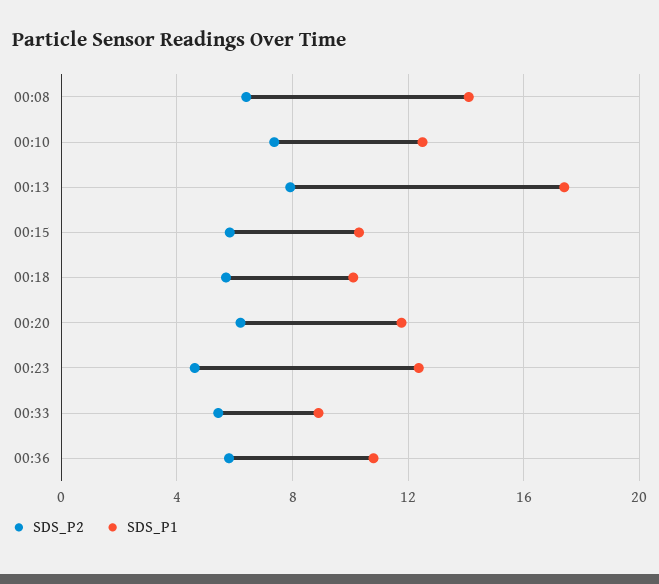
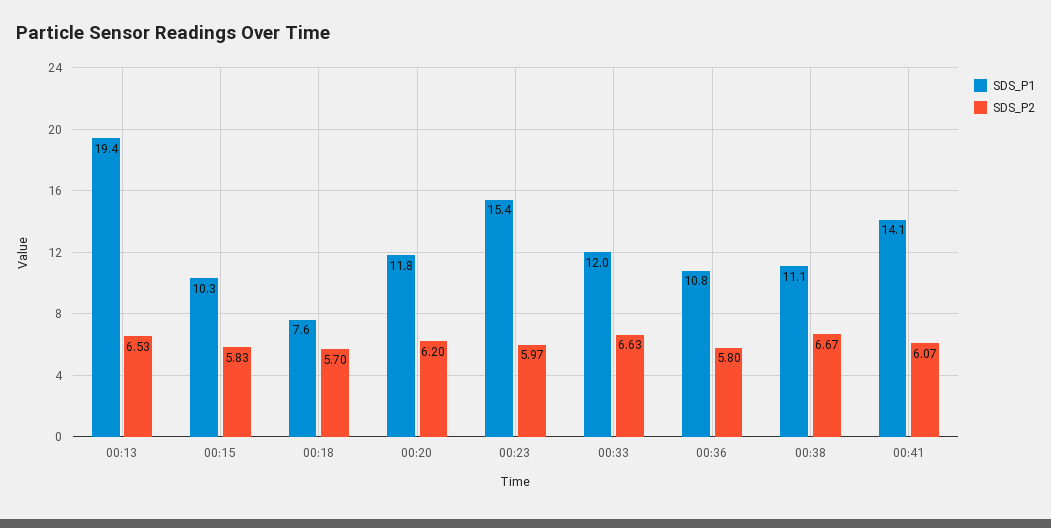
SDS_P2, 00:08: 6.5 -> none
SDS_P1, 00:08: 14 -> none
SDS_P2, 00:10: 7.5 -> none
SDS_P1, 00:10: 12.5 -> none
SDS_P2, 00:13: 8 -> 6.53
SDS_P1, 00:13: 17.5 -> 19.4
SDS_P1, 00:18: 10 -> 7.6
SDS_P2, 00:23: 4.5 -> 5.97
SDS_P1, 00:23: 12.5 -> 15.4
SDS_P2, 00:33: 5.5 -> 6.63
SDS_P1, 00:33: 9 -> 12
SDS_P1, 00:38: none -> 11.1
SDS_P2, 00:38: none -> 6.67
SDS_P1, 00:41: none -> 14.1
SDS_P2, 00:41: none -> 6.07

